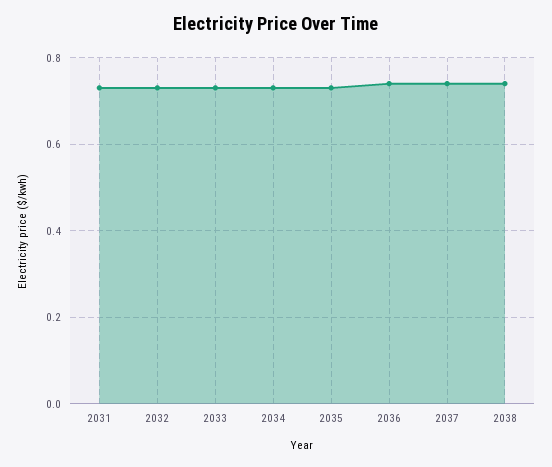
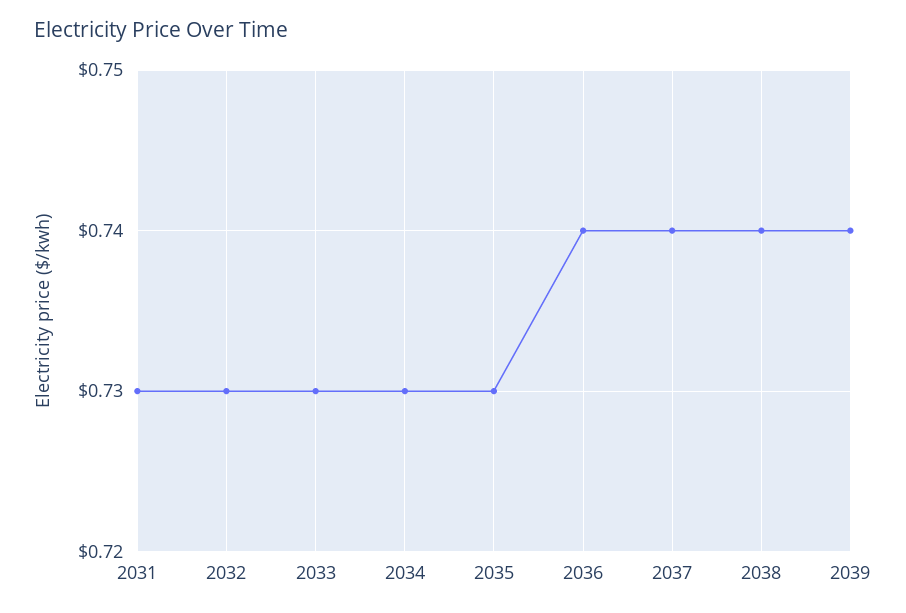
2039: none -> 0.74

